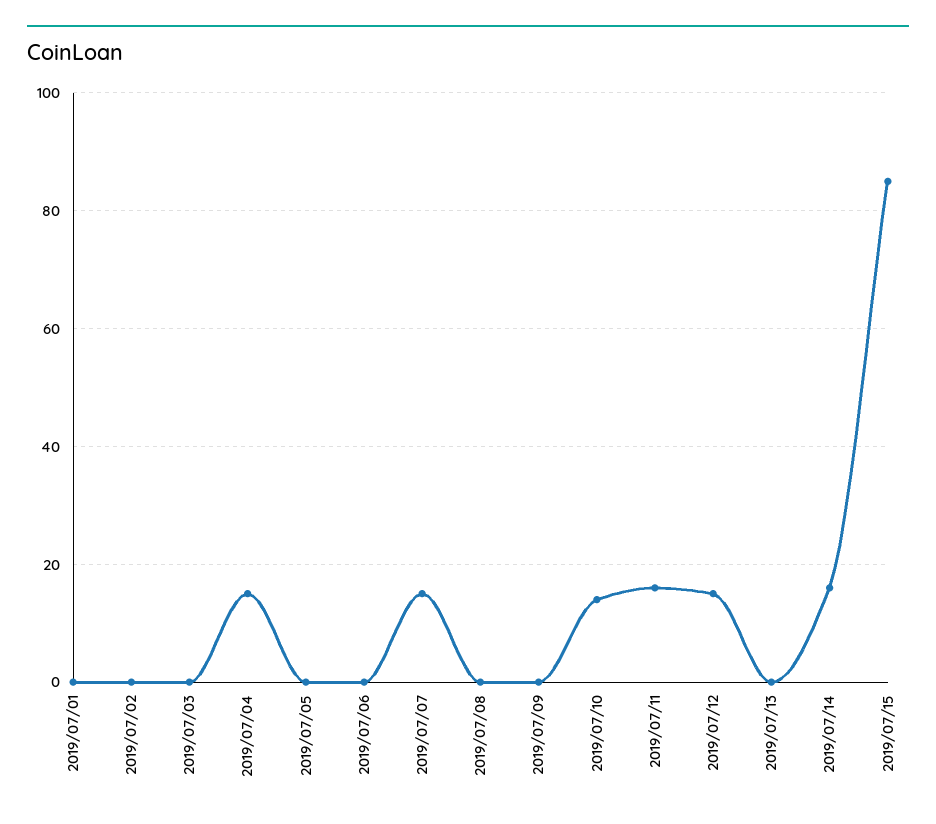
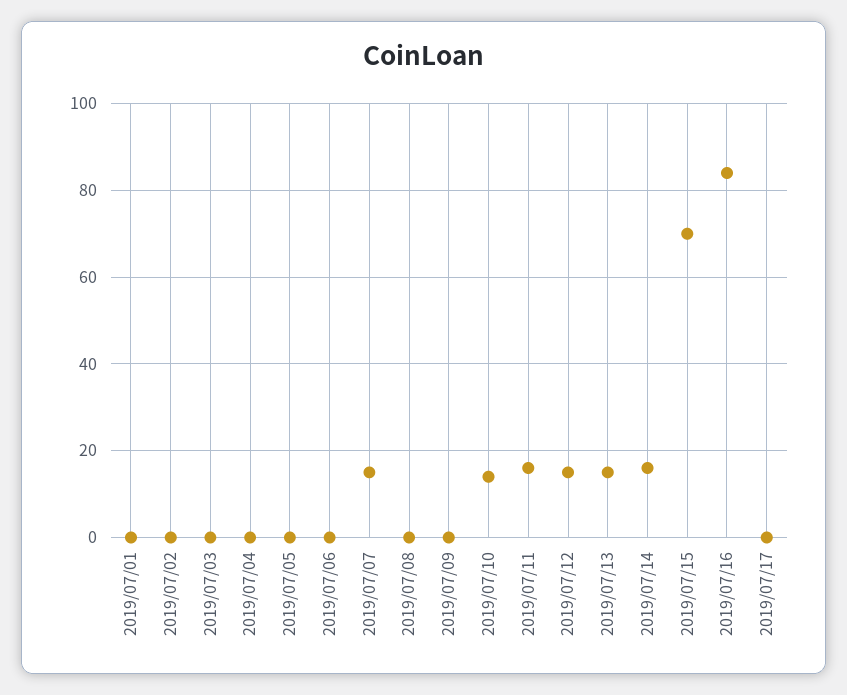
2019/07/04: 15 -> 0
2019/07/13: 0 -> 15
2019/07/15: 85 -> 70
2019/07/16: none -> 85
2019/07/17: none -> 0

